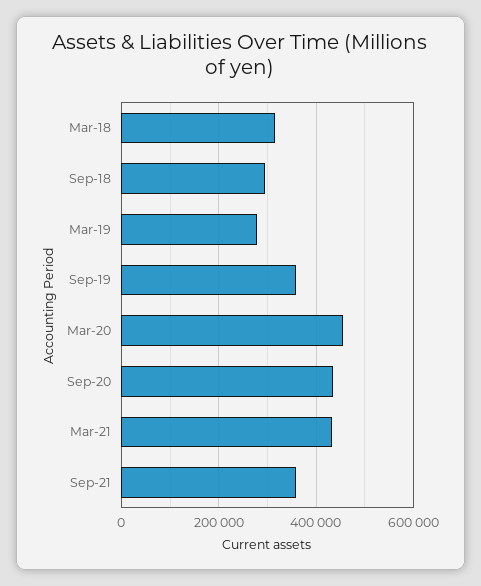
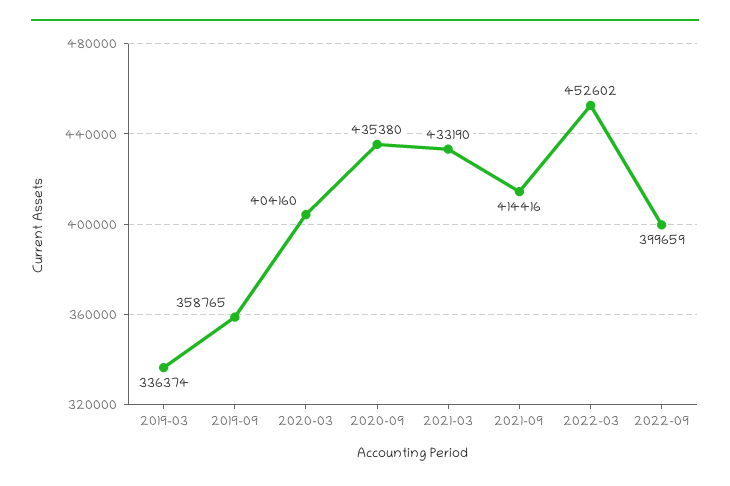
Mar-18: 320000 -> none
Sep-18: 300000 -> none
Mar-19: 280000 -> 336374
Mar-20: 460000 -> 404160
Sep-21: 360000 -> 414416
2022-03: none -> 452602
2022-09: none -> 399659

